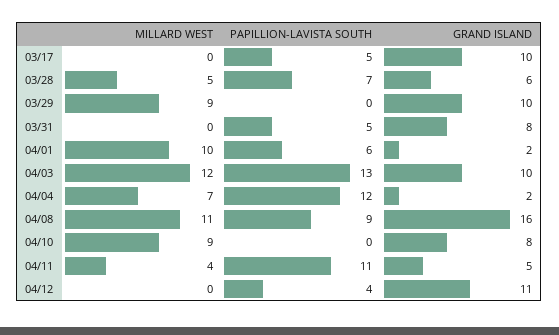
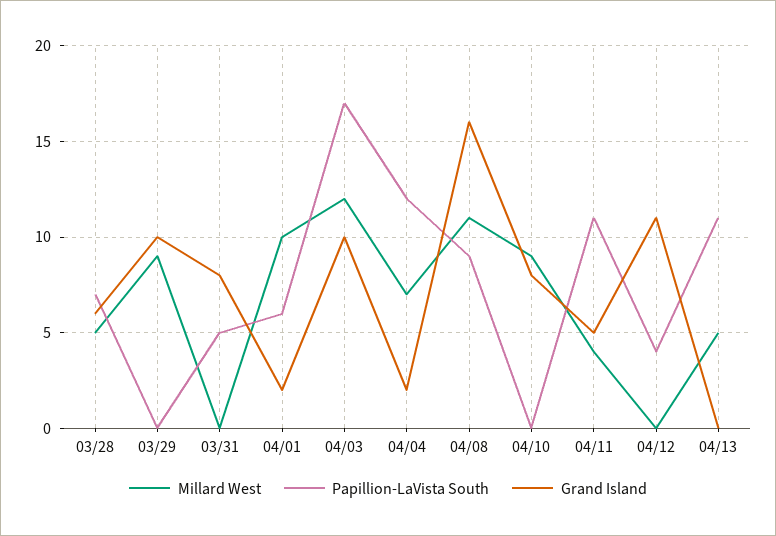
MILLARD WEST, 03/17: 0 -> none
PAPILLION-LAVISTA SOUTH, 03/17: 5 -> none
GRAND ISLAND, 03/17: 10 -> none
PAPILLION-LAVISTA SOUTH, 04/03: 13 -> 17
MILLARD WEST, 04/13: none -> 5
PAPILLION-LAVISTA SOUTH, 04/13: none -> 11
GRAND ISLAND, 04/13: none -> 0

